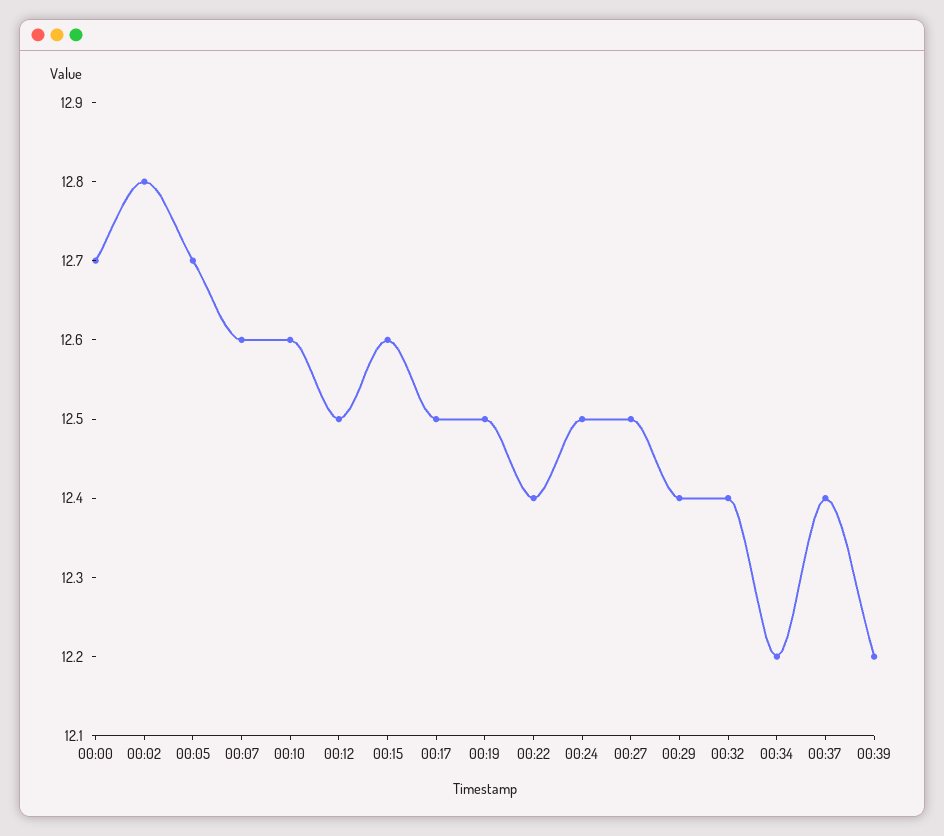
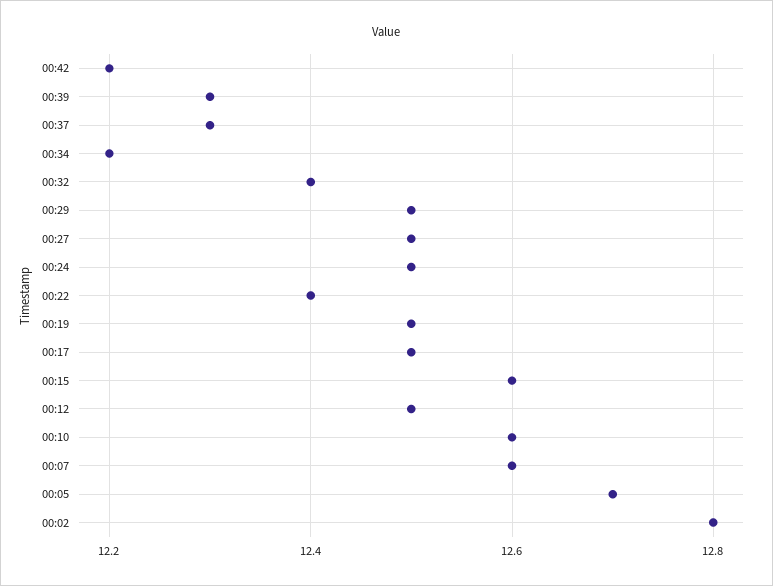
00:00: 12.7 -> none
00:29: 12.4 -> 12.5
00:37: 12.4 -> 12.3
00:39: 12.2 -> 12.3
00:42: none -> 12.2

